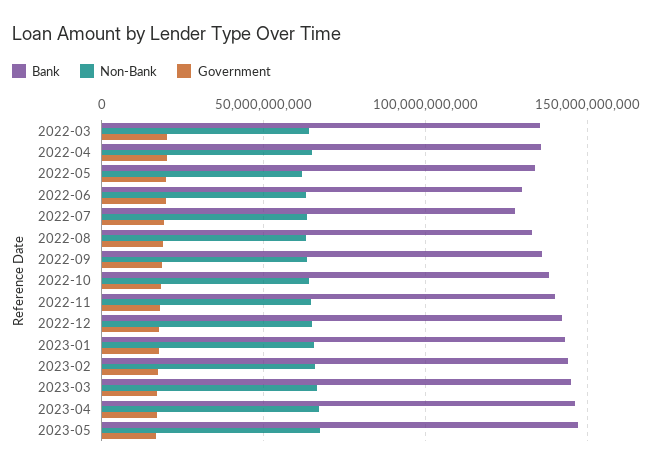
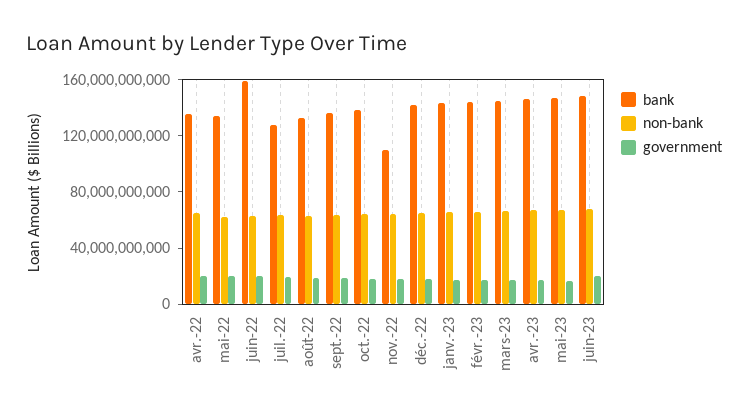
Bank, 2022-03: 135000000000 -> none
Non-Bank, 2022-03: 65000000000 -> none
Government, 2022-03: 20000000000 -> none
Bank, 2022-06: 130000000000 -> 160000000000
Bank, 2022-11: 140000000000 -> 110000000000
Bank, juin-23: none -> 150000000000
Non-Bank, juin-23: none -> 70000000000
Government, juin-23: none -> 20000000000

